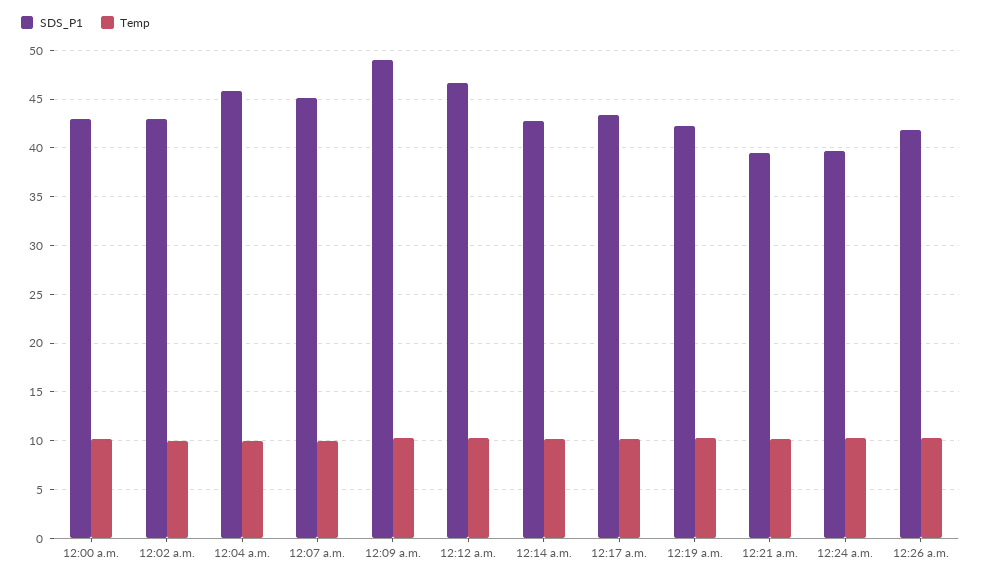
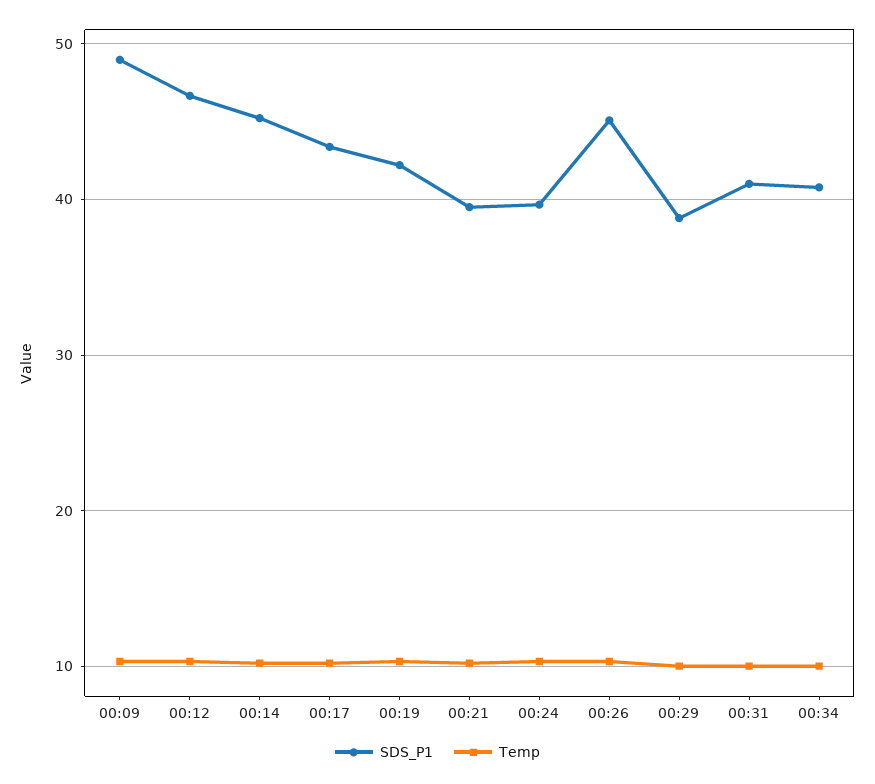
SDS_P1, 12:00 a.m.: 43 -> none
Temp, 12:00 a.m.: 10 -> none
SDS_P1, 12:02 a.m.: 43 -> none
Temp, 12:02 a.m.: 10 -> none
SDS_P1, 12:04 a.m.: 46 -> none
Temp, 12:04 a.m.: 10 -> none
SDS_P1, 12:07 a.m.: 45 -> none
Temp, 12:07 a.m.: 10 -> none
SDS_P1, 12:14 a.m.: 43 -> 45
SDS_P1, 12:26 a.m.: 42 -> 45
SDS_P1, 00:29: none -> 39
Temp, 00:29: none -> 10
SDS_P1, 00:31: none -> 41
Temp, 00:31: none -> 10
SDS_P1, 00:34: none -> 41
Temp, 00:34: none -> 10

